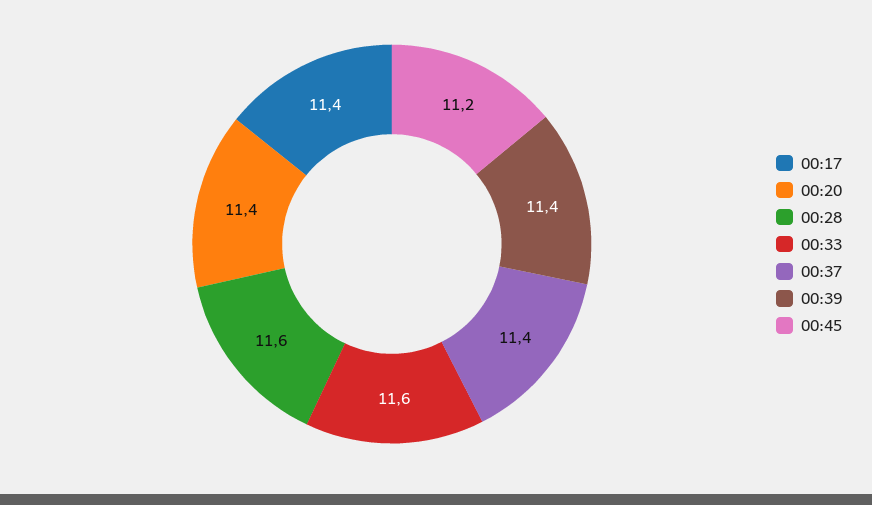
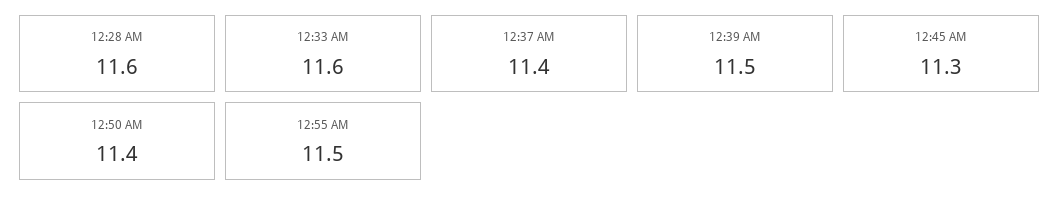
00:17: 11.4 -> none
00:20: 11.4 -> none
00:39: 11.4 -> 11.5
00:45: 11.2 -> 11.3
12:50 AM: none -> 11.4
12:55 AM: none -> 11.5

